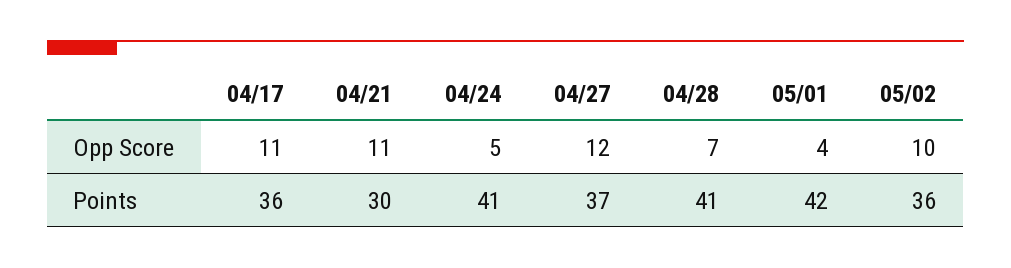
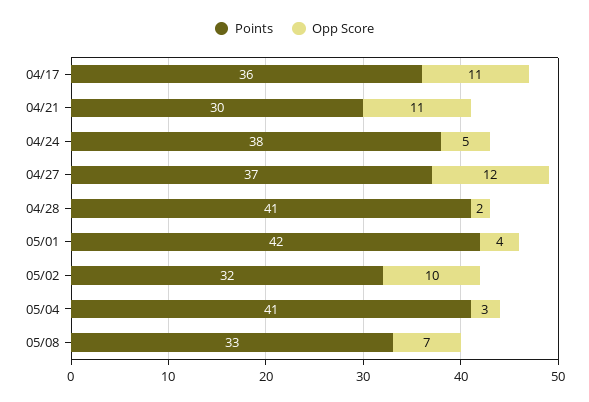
Opp Score, 04/28: 7 -> 2
Points, 04/24: 41 -> 38
Points, 05/02: 36 -> 32
Points, 05/04: none -> 41
Opp Score, 05/04: none -> 3
Points, 05/08: none -> 33
Opp Score, 05/08: none -> 7

